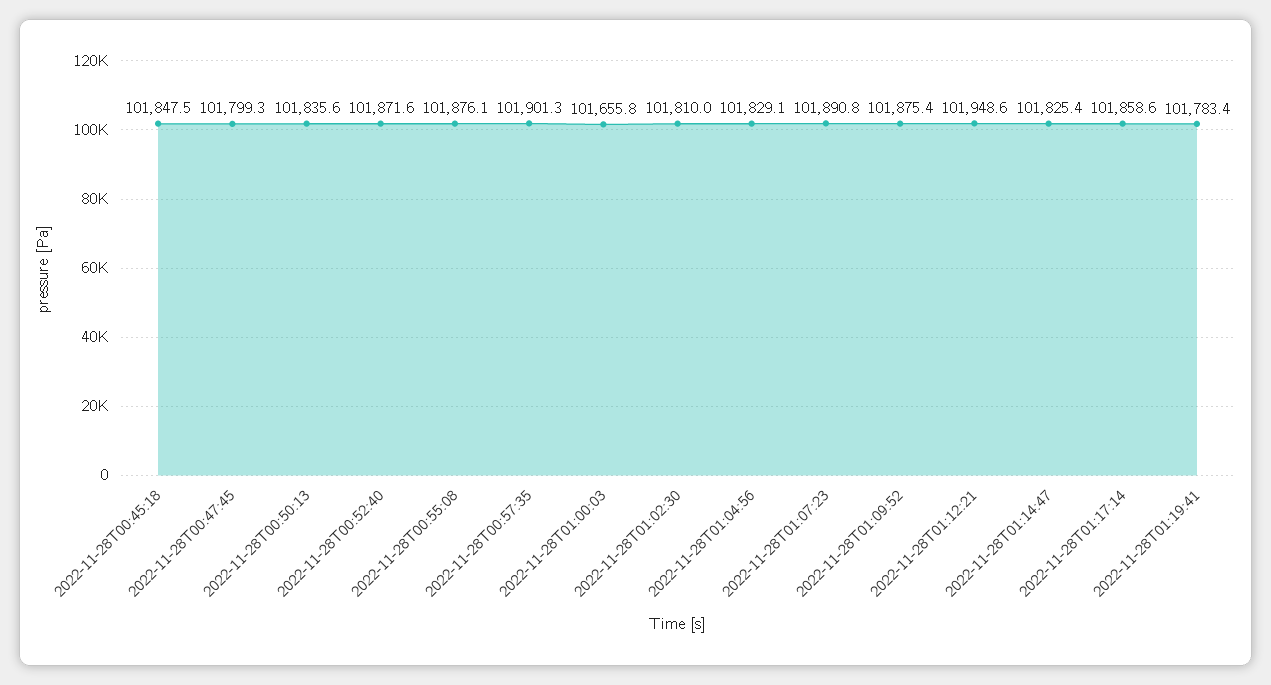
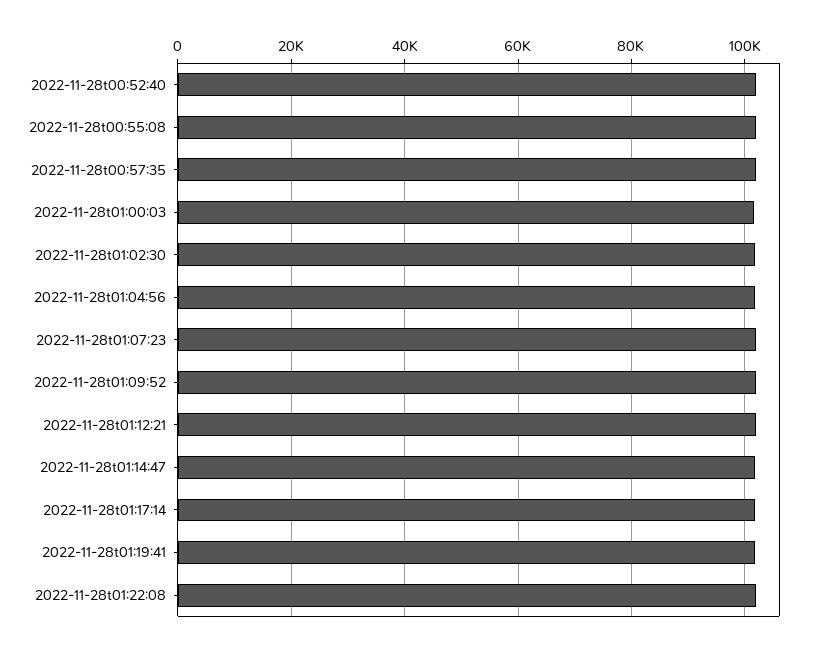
2022-11-28T00:45:18: 101847.5 -> none
2022-11-28T00:47:45: 101799.3 -> none
2022-11-28T00:50:13: 101835.6 -> none
2022-11-28t01:22:08: none -> 102000

